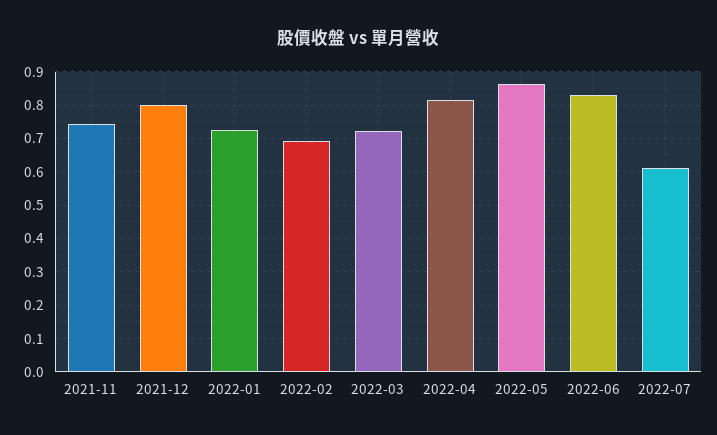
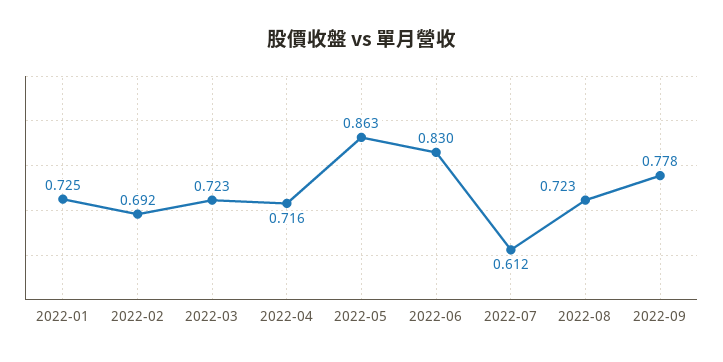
2021-11: 0.74 -> none
2021-12: 0.8 -> none
2022-04: 0.82 -> 0.716
2022-08: none -> 0.723
2022-09: none -> 0.778

